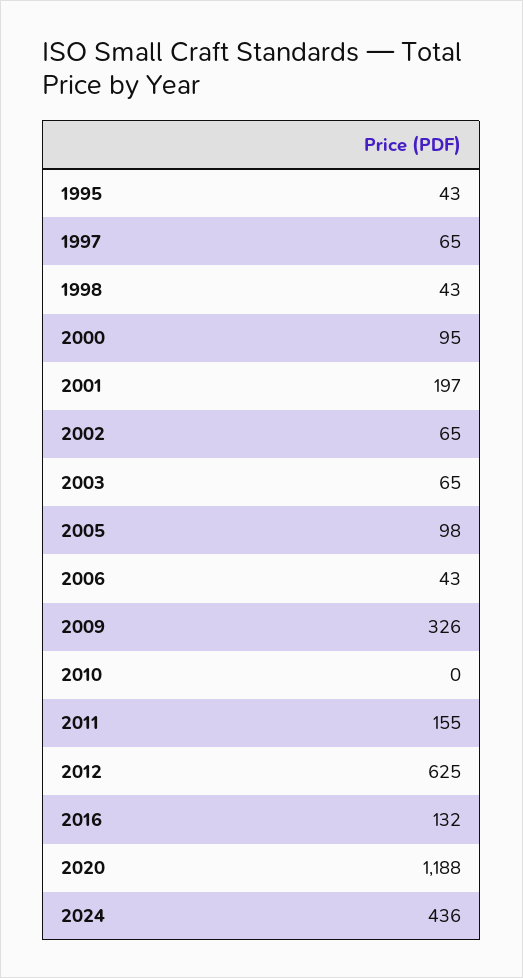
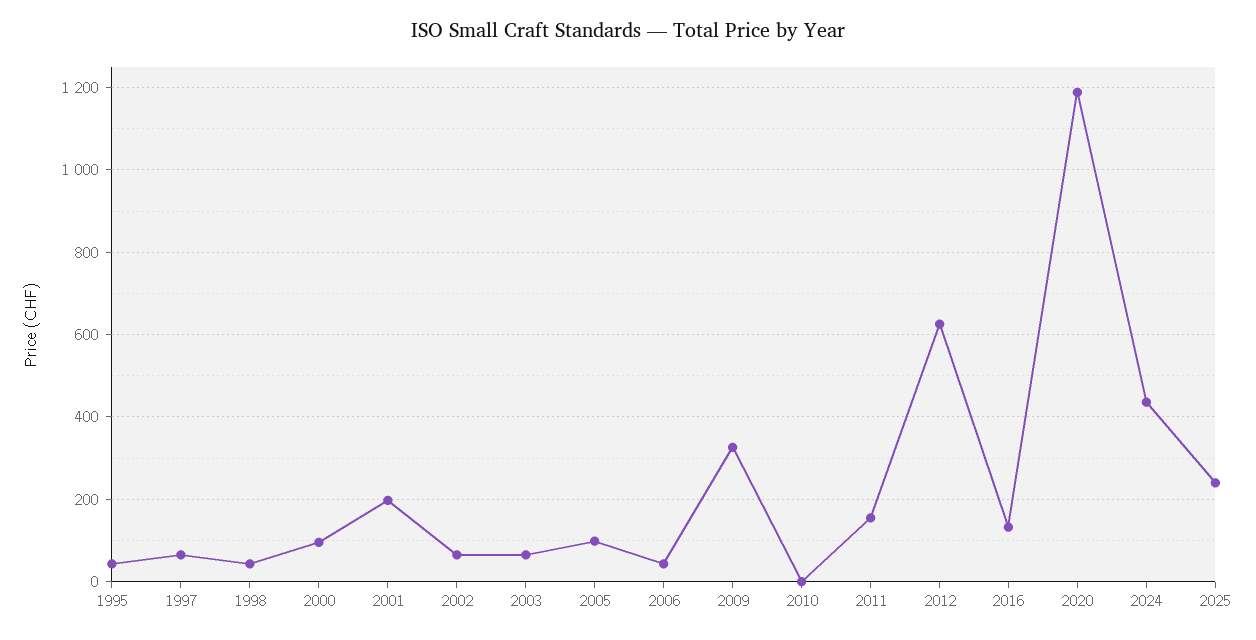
2025: none -> 240

